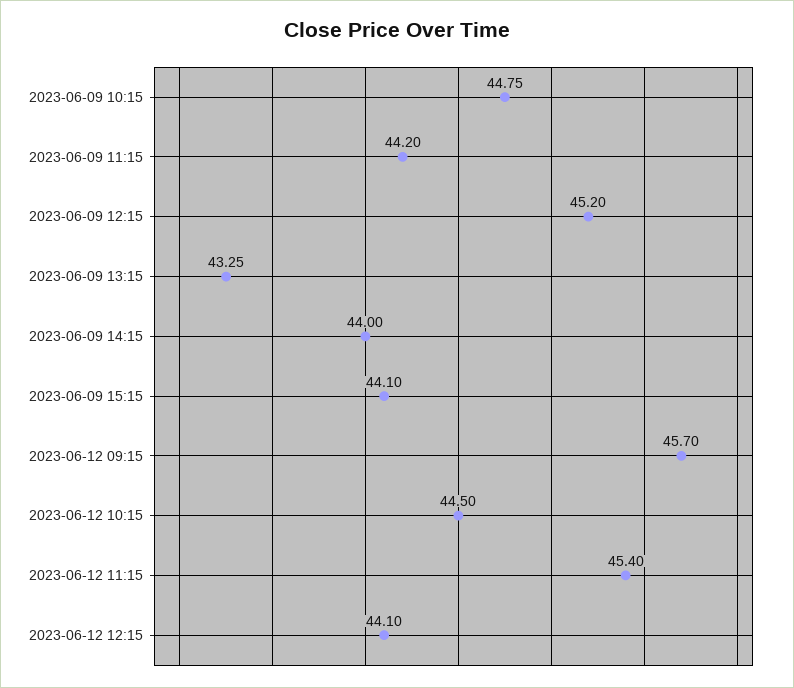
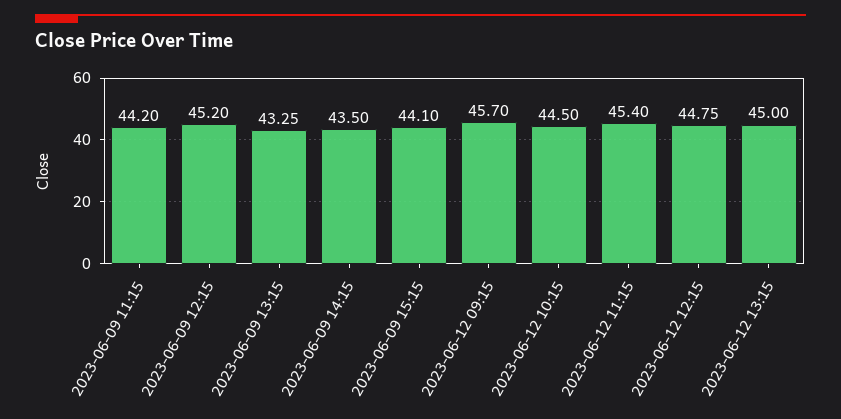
2023-06-09 10:15: 44.75 -> none
2023-06-09 14:15: 44 -> 43.5
2023-06-12 12:15: 44.1 -> 44.75
2023-06-12 13:15: none -> 45

